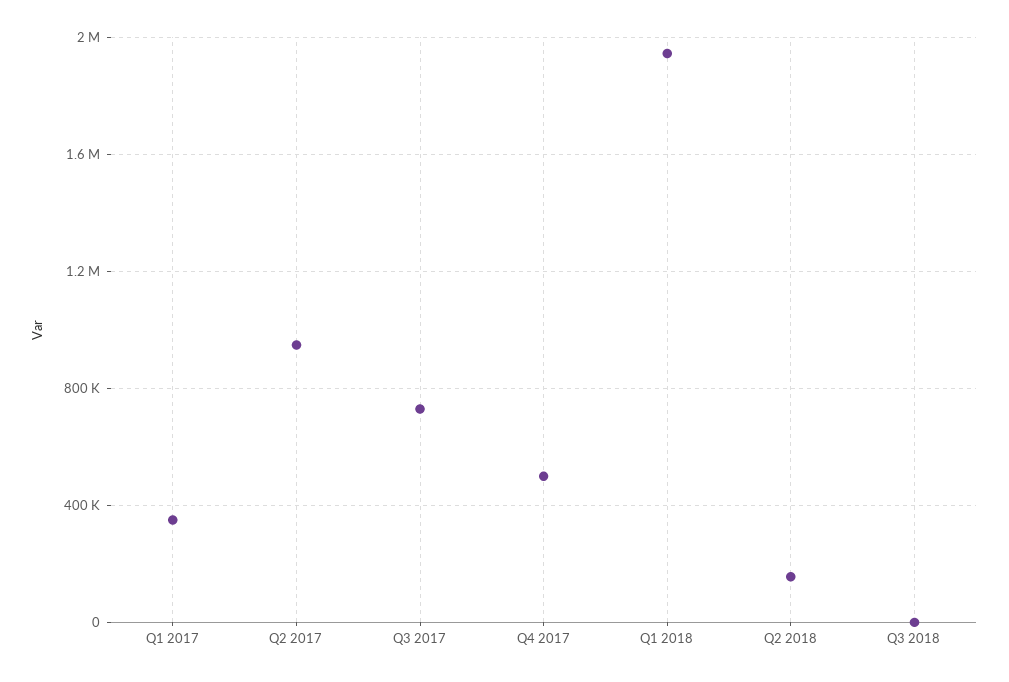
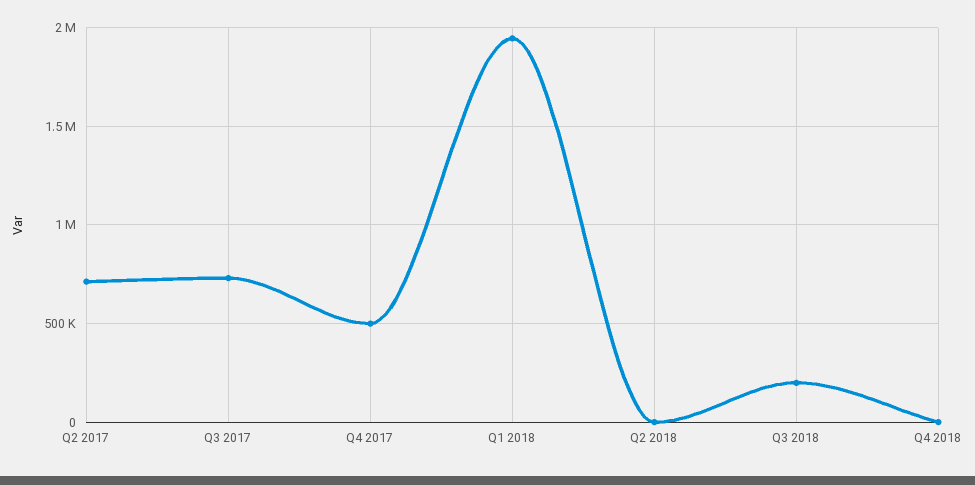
Q1 2017: 350000 -> none
Q2 2017: 950000 -> 700000
Q2 2018: 150000 -> 0
Q3 2018: 0 -> 200000
Q4 2018: none -> 0

